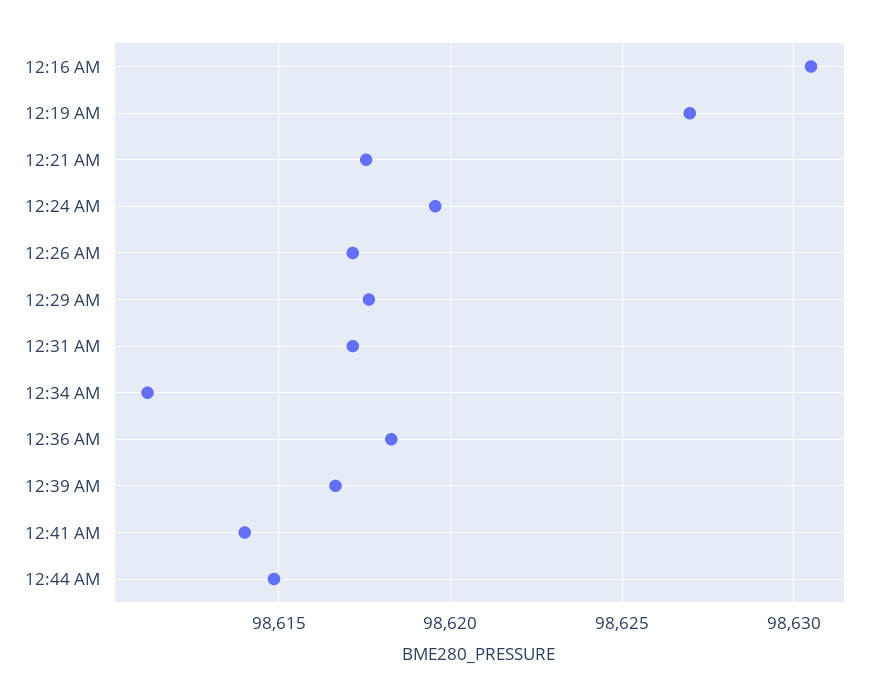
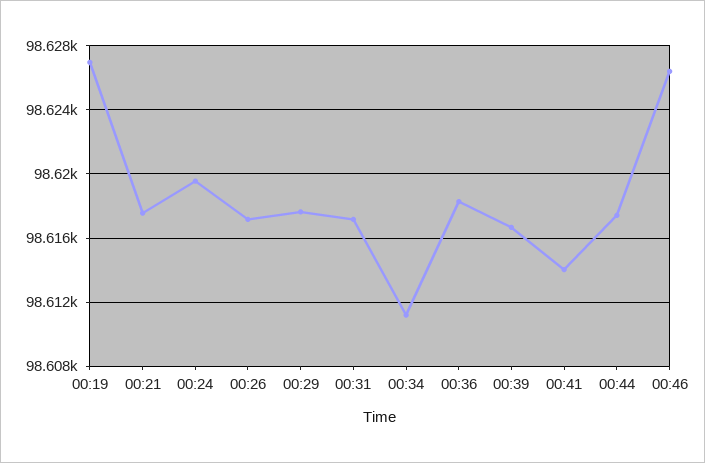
12:16 AM: 98630.5 -> none
12:44 AM: 98615 -> 98617.5
00:46: none -> 98626.5

